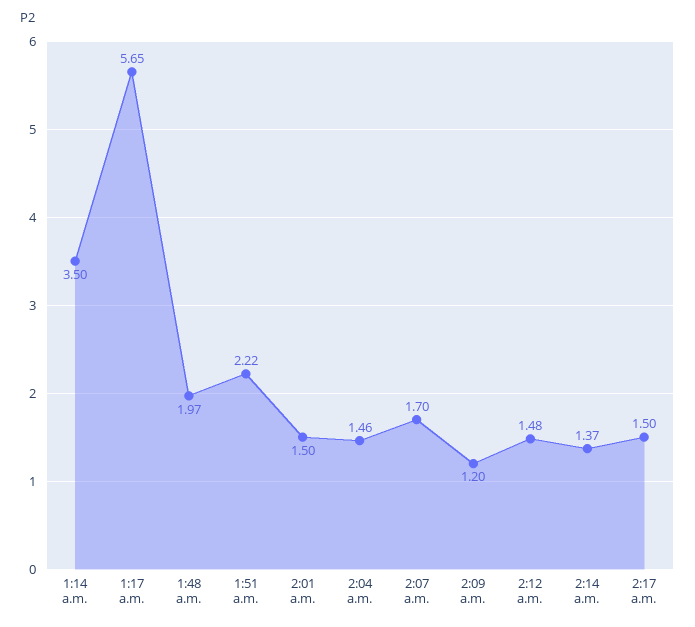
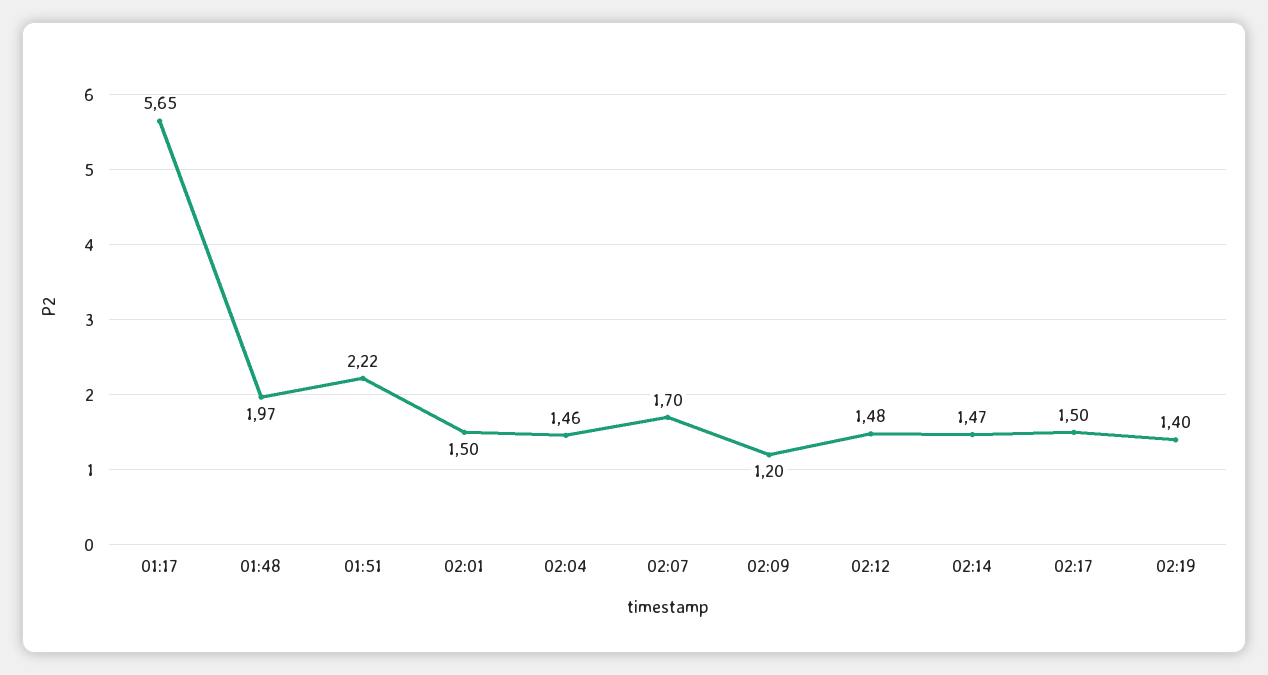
1:14 a.m.: 3.5 -> none
2:14 a.m.: 1.37 -> 1.47
02:19: none -> 1.4

